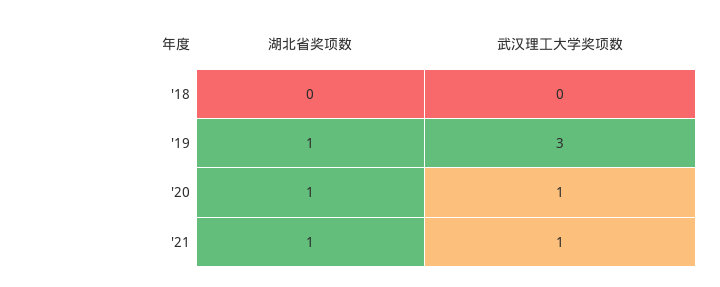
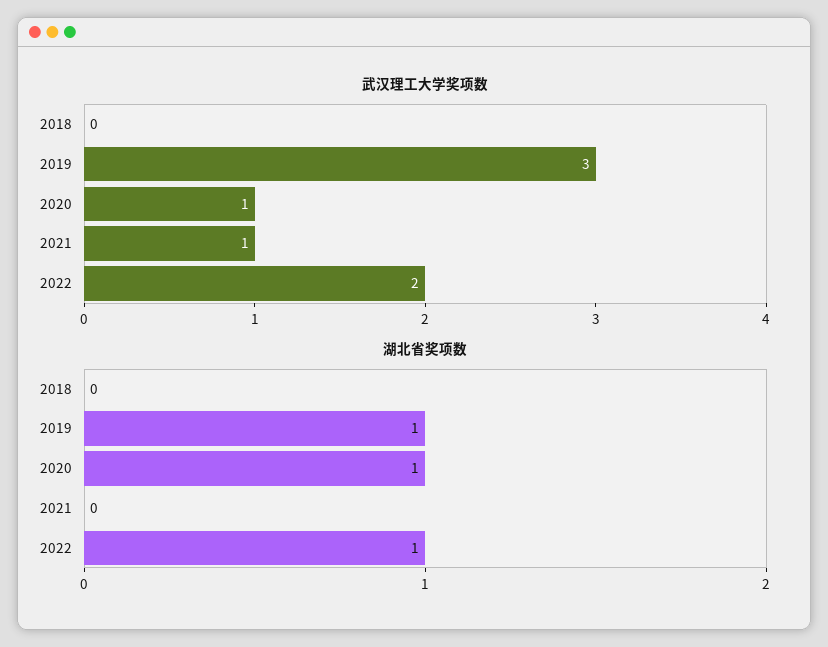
湖北省奖项数, '21: 1 -> 0
武汉理工大学奖项数, 2022: none -> 2
湖北省奖项数, 2022: none -> 1

